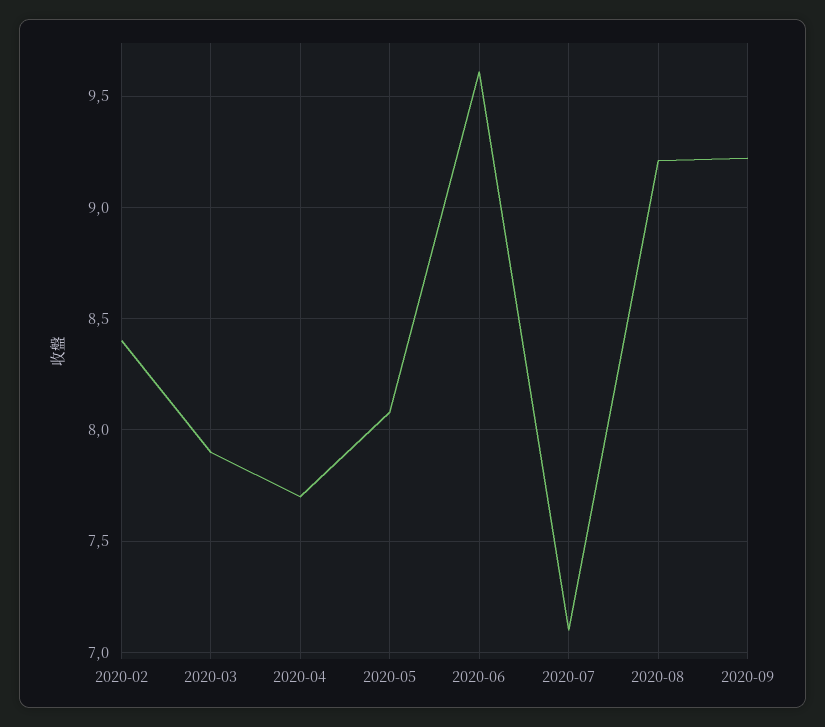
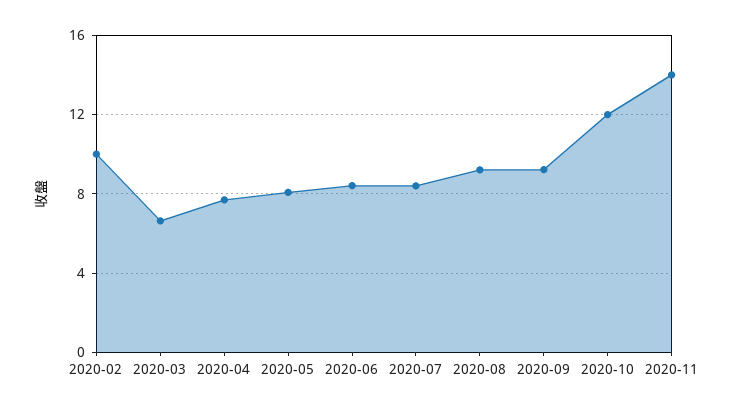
2020-02: 8.4 -> 10
2020-03: 7.9 -> 6.5
2020-06: 9.6 -> 8.5
2020-07: 7.1 -> 8.5
2020-10: none -> 12
2020-11: none -> 14

